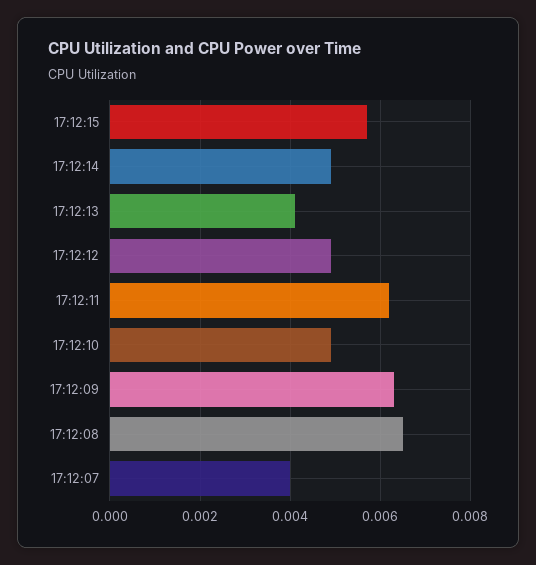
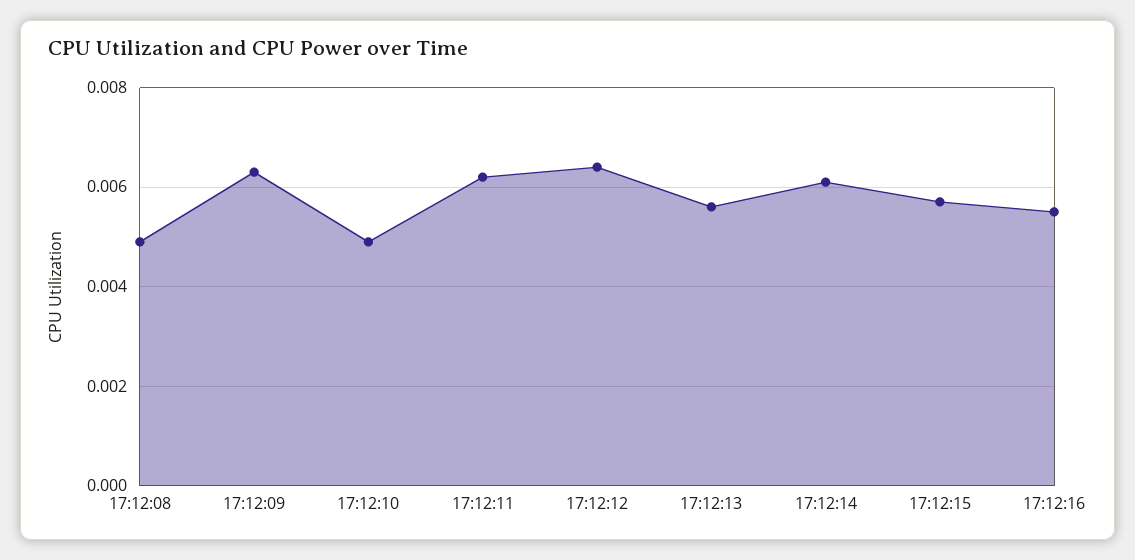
17:12:14: 0.005 -> 0.006
17:12:13: 0.004 -> 0.0055
17:12:12: 0.005 -> 0.0065
17:12:08: 0.0065 -> 0.005
17:12:07: 0.004 -> none
17:12:16: none -> 0.0055

